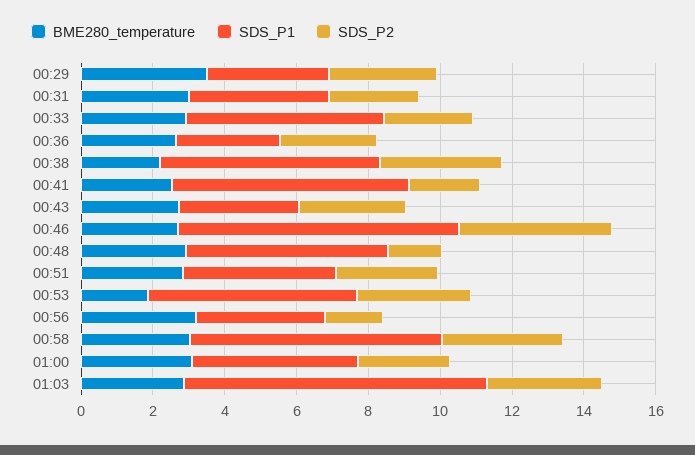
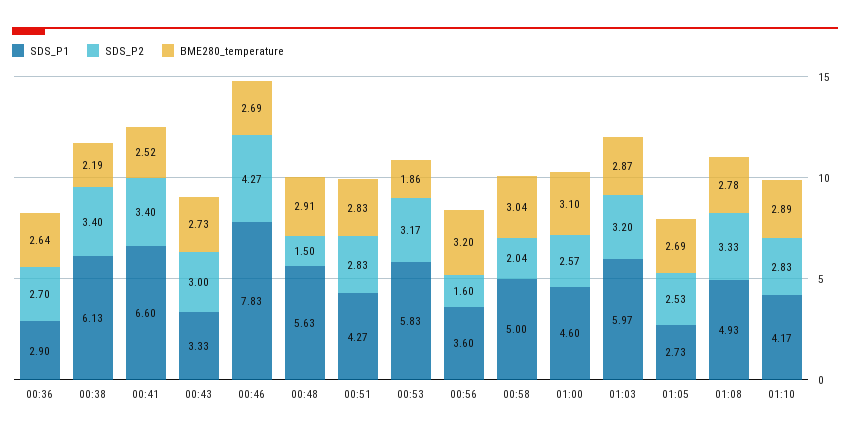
BME280_temperature, 00:29: 3.5 -> none
SDS_P1, 00:29: 3.5 -> none
SDS_P2, 00:29: 3 -> none
BME280_temperature, 00:31: 3 -> none
SDS_P1, 00:31: 4 -> none
SDS_P2, 00:31: 2.5 -> none
BME280_temperature, 00:33: 3 -> none
SDS_P1, 00:33: 5.5 -> none
SDS_P2, 00:33: 2.5 -> none
SDS_P2, 00:41: 2 -> 3.4
SDS_P1, 00:58: 7 -> 5
SDS_P2, 00:58: 3.5 -> 2.04
SDS_P1, 01:03: 8.5 -> 5.97
SDS_P1, 01:05: none -> 2.73
SDS_P2, 01:05: none -> 2.53
BME280_temperature, 01:05: none -> 2.69
SDS_P1, 01:08: none -> 4.93
SDS_P2, 01:08: none -> 3.33
BME280_temperature, 01:08: none -> 2.78
SDS_P1, 01:10: none -> 4.17
SDS_P2, 01:10: none -> 2.83
BME280_temperature, 01:10: none -> 2.89

